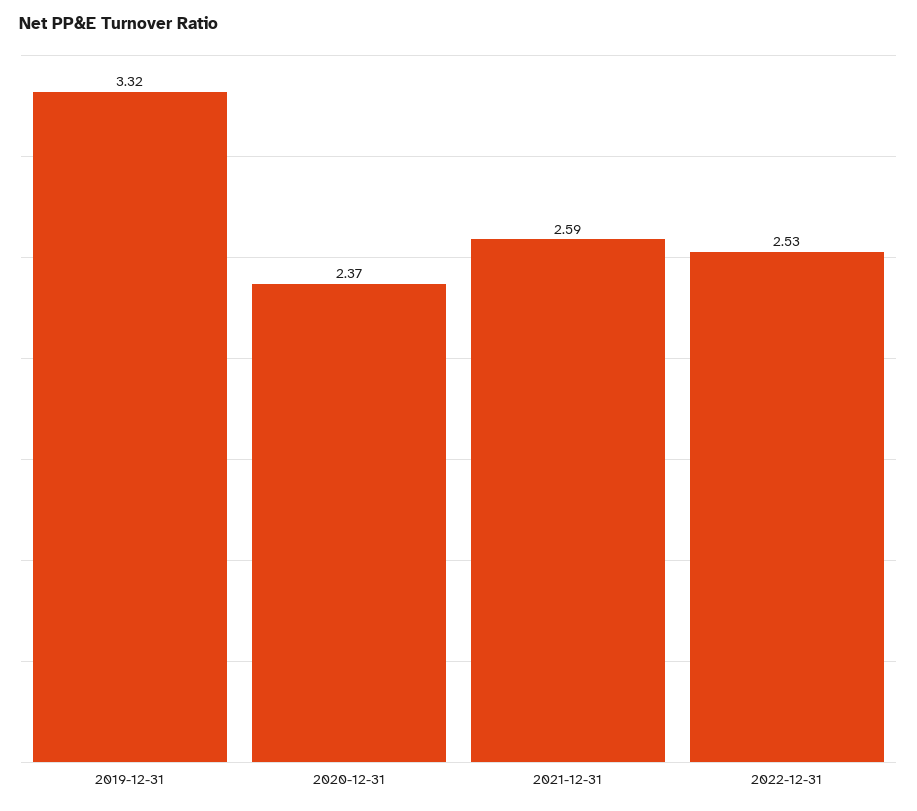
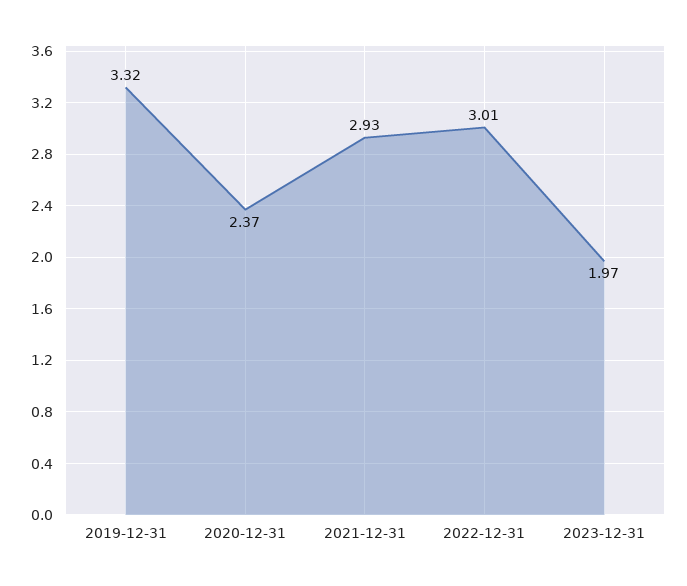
2021-12-31: 2.59 -> 2.93
2022-12-31: 2.53 -> 3.01
2023-12-31: none -> 1.97

